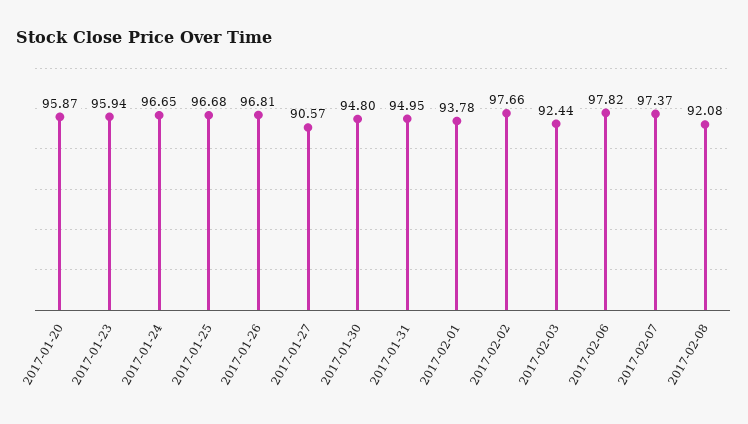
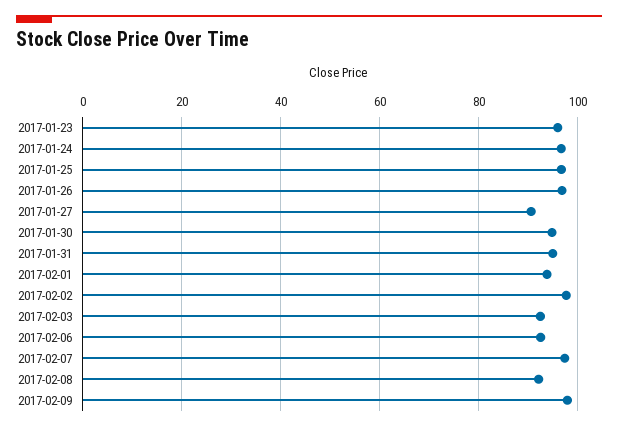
2017-01-20: 95.87 -> none
2017-02-06: 97.82 -> 92
2017-02-09: none -> 98

